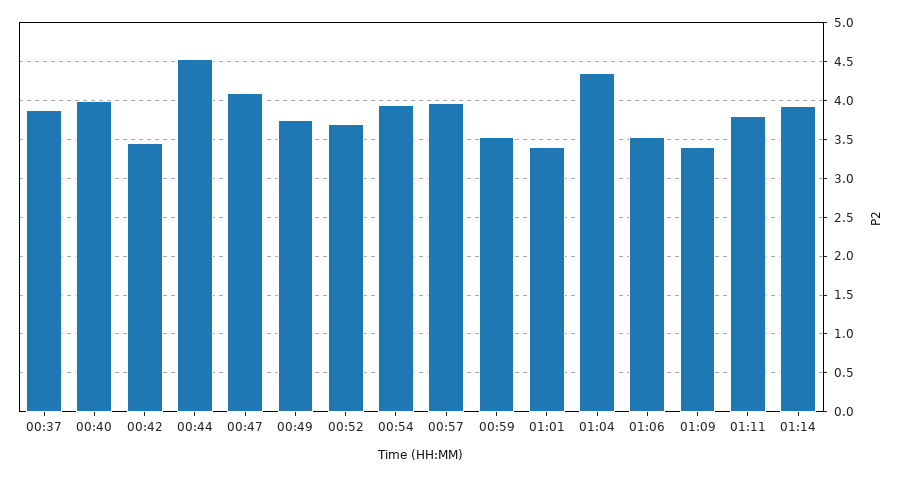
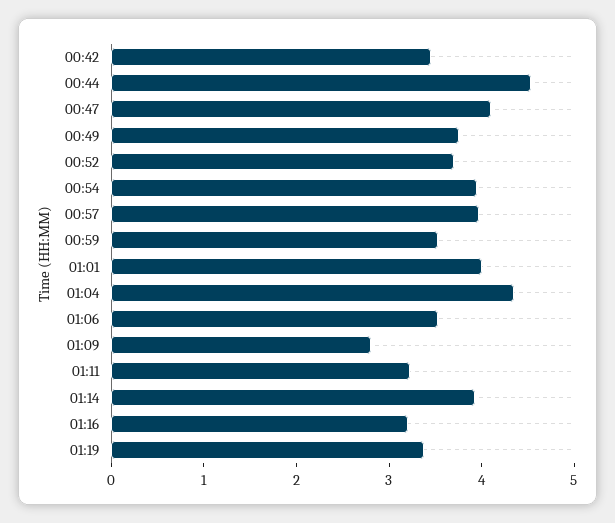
00:37: 3.9 -> none
00:40: 4 -> none
01:01: 3.4 -> 4
01:09: 3.4 -> 2.8
01:11: 3.8 -> 3.2
01:16: none -> 3.2
01:19: none -> 3.4

